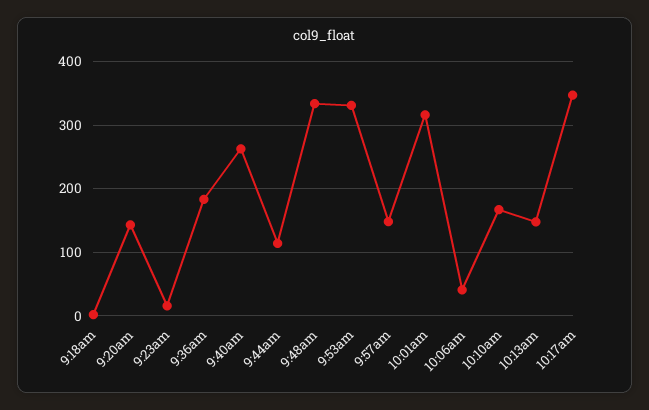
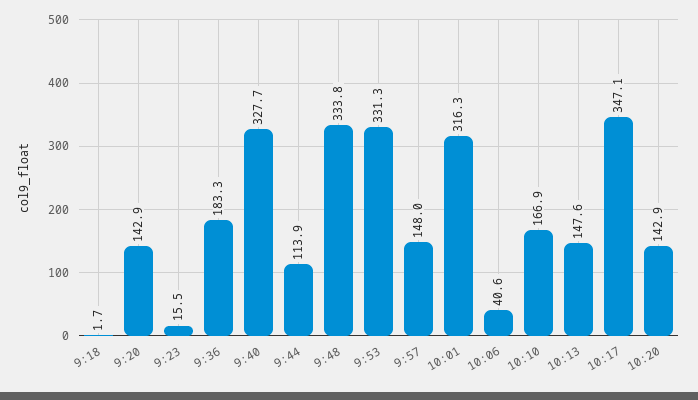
9:40am: 260 -> 327.7
10:20: none -> 142.9

